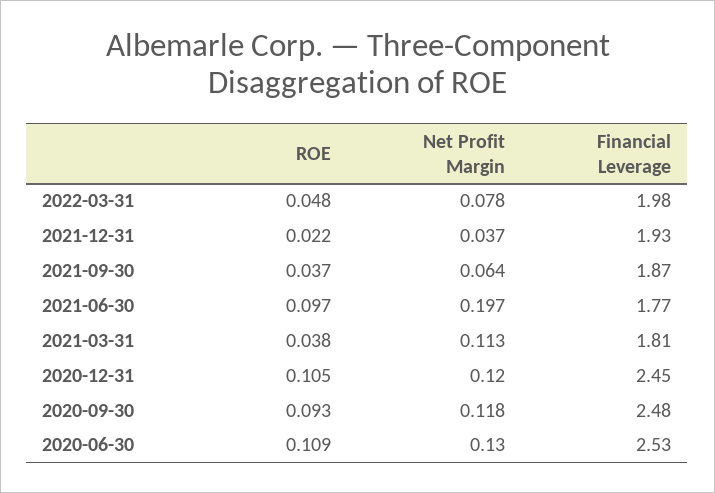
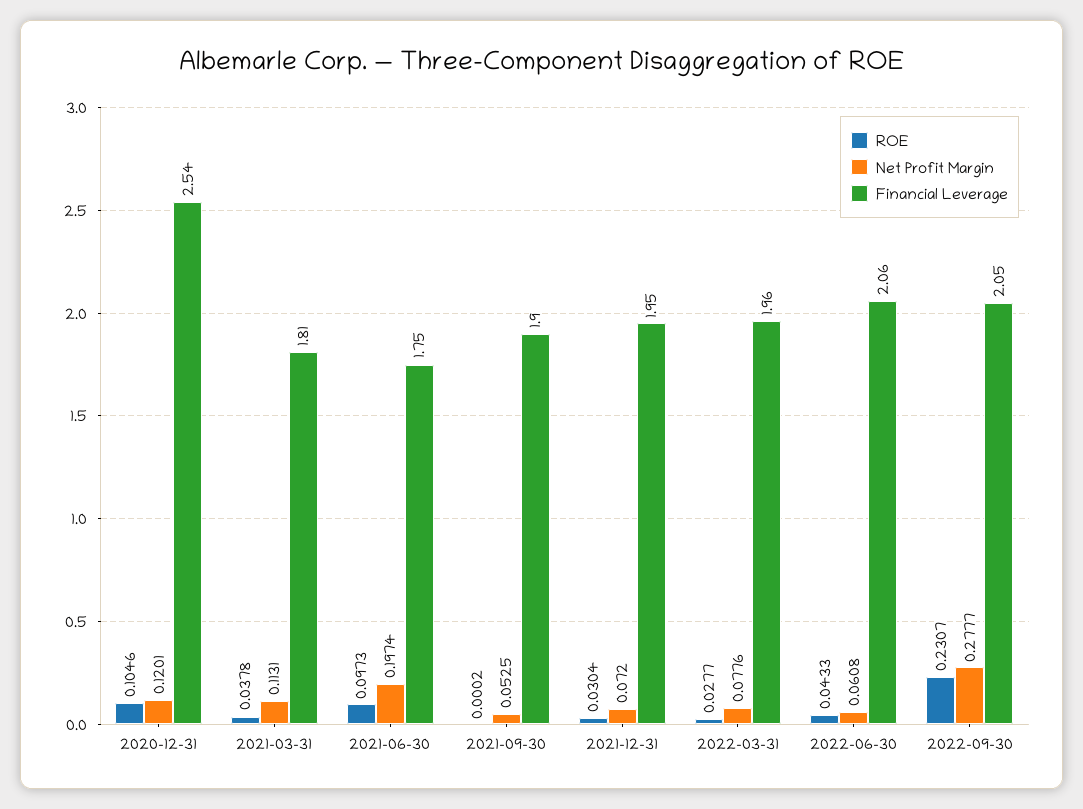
ROE, 2022-03-31: 0.048 -> 0.0277
Financial Leverage, 2022-03-31: 1.98 -> 1.96
ROE, 2021-12-31: 0.022 -> 0.0304
Net Profit Margin, 2021-12-31: 0.037 -> 0.072
Financial Leverage, 2021-12-31: 1.93 -> 1.95
ROE, 2021-09-30: 0.037 -> 0.0002
Net Profit Margin, 2021-09-30: 0.064 -> 0.0525
Financial Leverage, 2021-09-30: 1.87 -> 1.9
Financial Leverage, 2021-06-30: 1.77 -> 1.75
Financial Leverage, 2020-12-31: 2.45 -> 2.54
ROE, 2020-09-30: 0.093 -> none
Net Profit Margin, 2020-09-30: 0.118 -> none
Financial Leverage, 2020-09-30: 2.48 -> none
ROE, 2020-06-30: 0.109 -> none
Net Profit Margin, 2020-06-30: 0.13 -> none
Financial Leverage, 2020-06-30: 2.53 -> none
ROE, 2022-06-30: none -> 0.0433
Net Profit Margin, 2022-06-30: none -> 0.0608
Financial Leverage, 2022-06-30: none -> 2.06
ROE, 2022-09-30: none -> 0.2307
Net Profit Margin, 2022-09-30: none -> 0.2777
Financial Leverage, 2022-09-30: none -> 2.05

